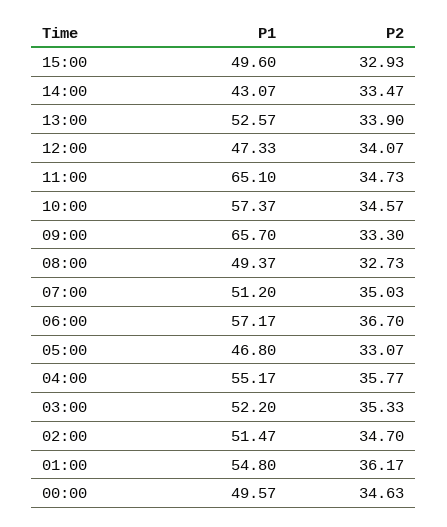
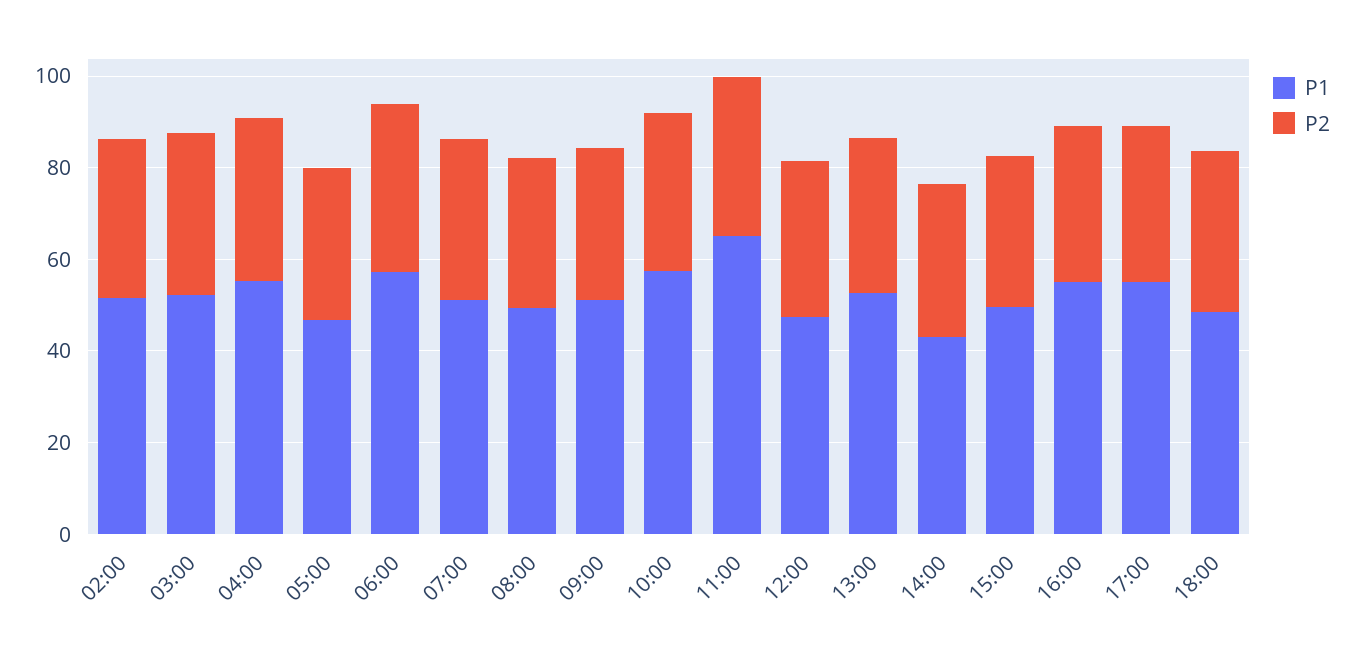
P1, 09:00: 65.7 -> 50
P1, 01:00: 54.8 -> none
P2, 01:00: 36.17 -> none
P1, 00:00: 49.57 -> none
P2, 00:00: 34.63 -> none
P1, 16:00: none -> 55
P2, 16:00: none -> 35
P1, 17:00: none -> 55
P2, 17:00: none -> 35
P1, 18:00: none -> 50
P2, 18:00: none -> 35

